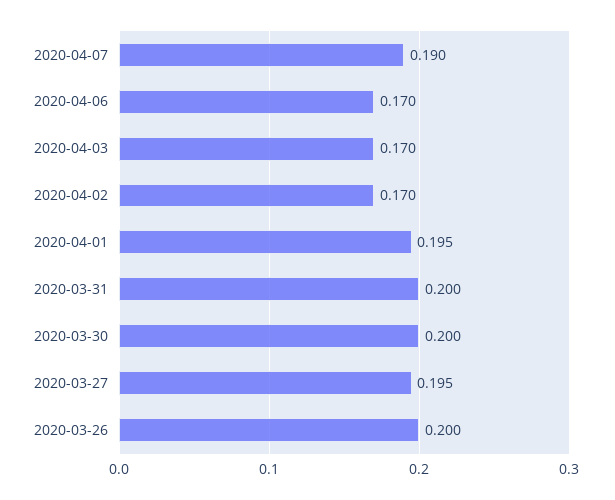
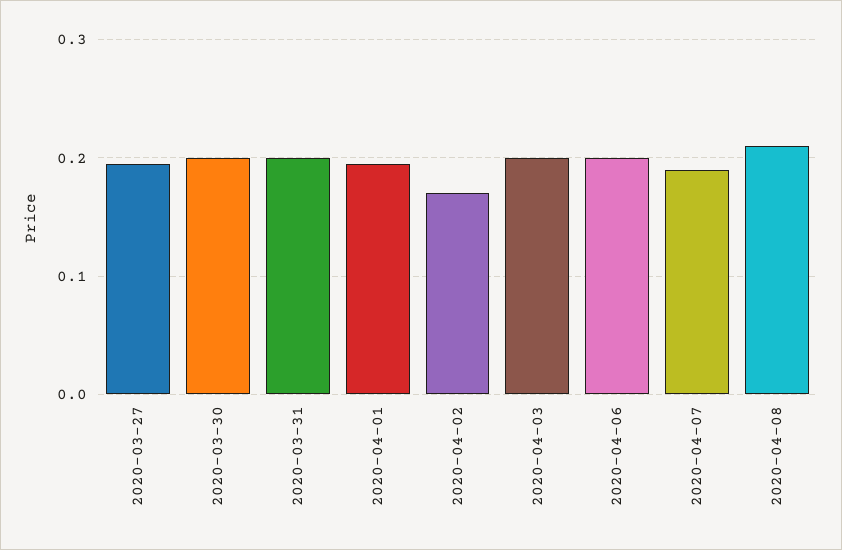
2020-04-06: 0.17 -> 0.2
2020-04-03: 0.17 -> 0.2
2020-03-26: 0.2 -> none
2020-04-08: none -> 0.21

